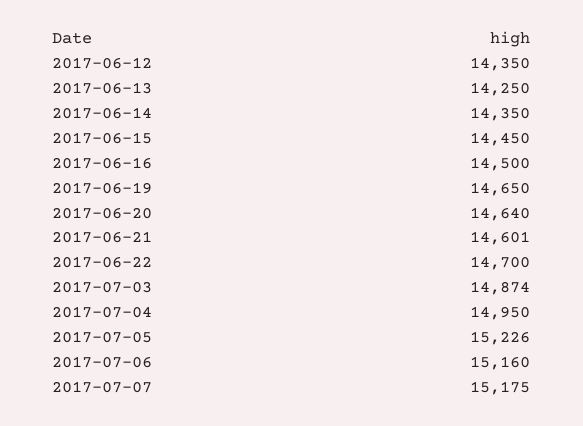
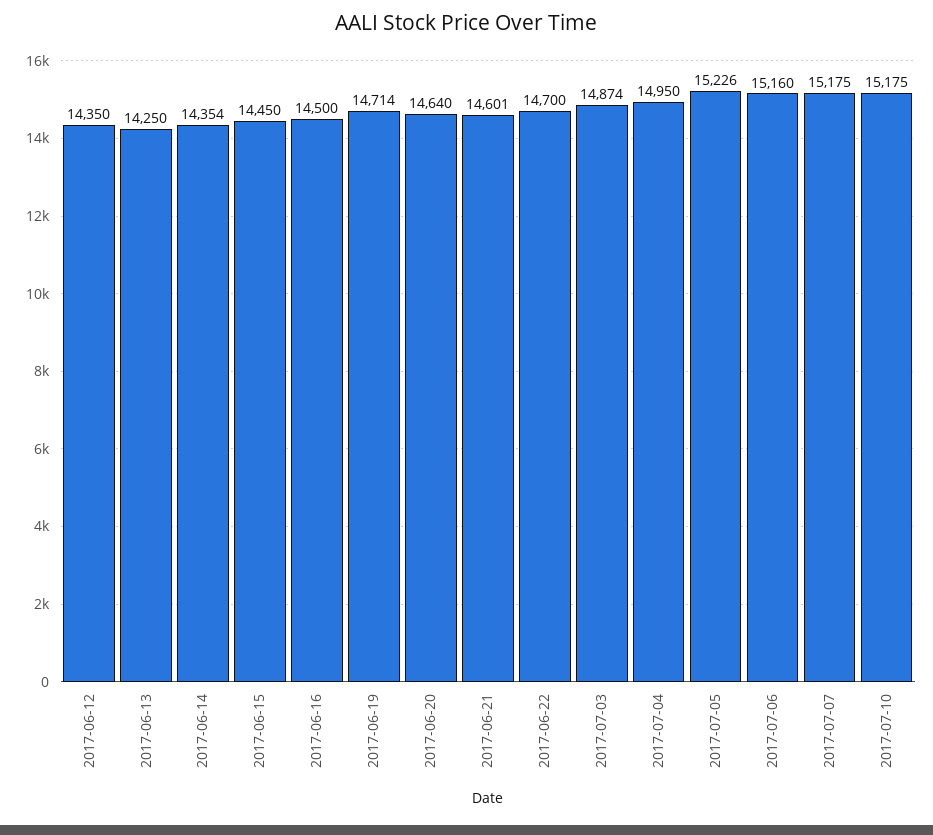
2017-06-14: 14350 -> 14354
2017-06-19: 14650 -> 14714
2017-07-10: none -> 15175

